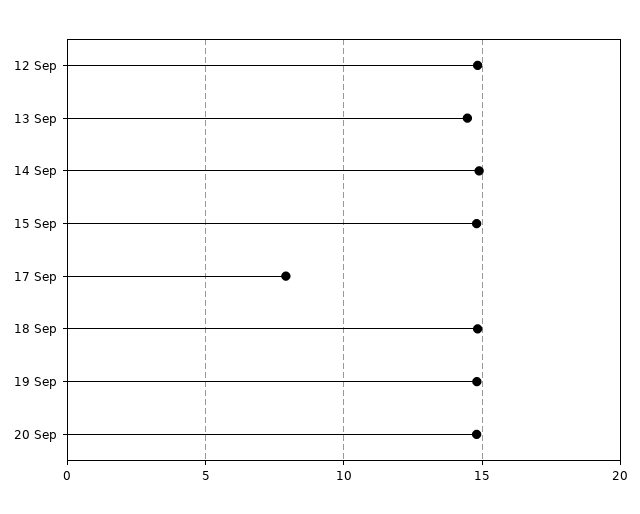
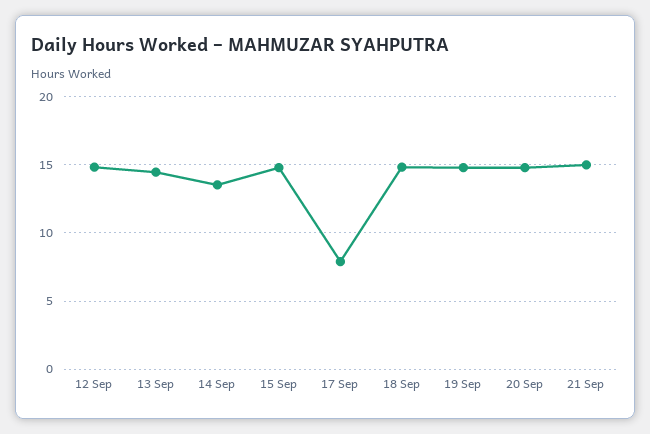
14 Sep: 15 -> 13.5
21 Sep: none -> 15

